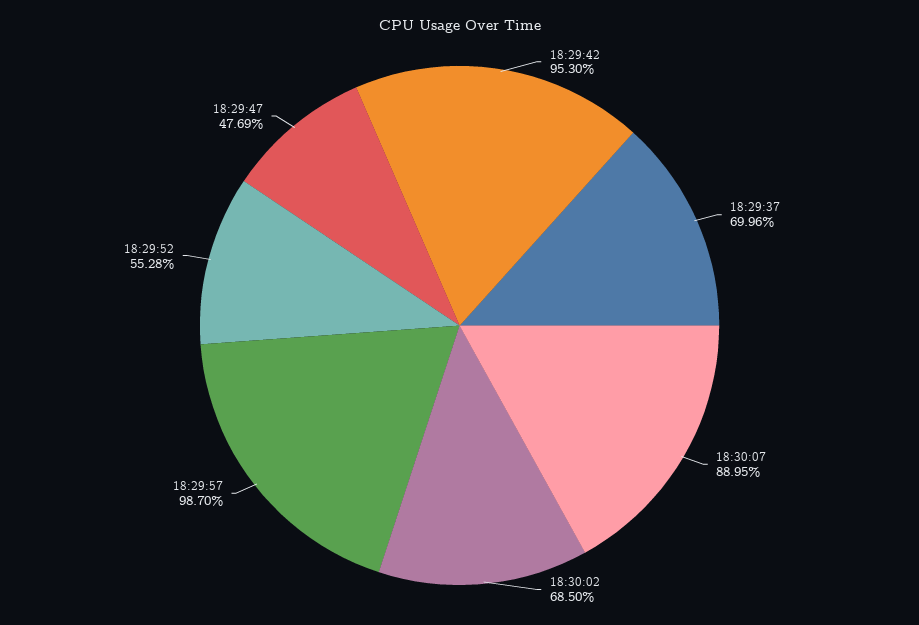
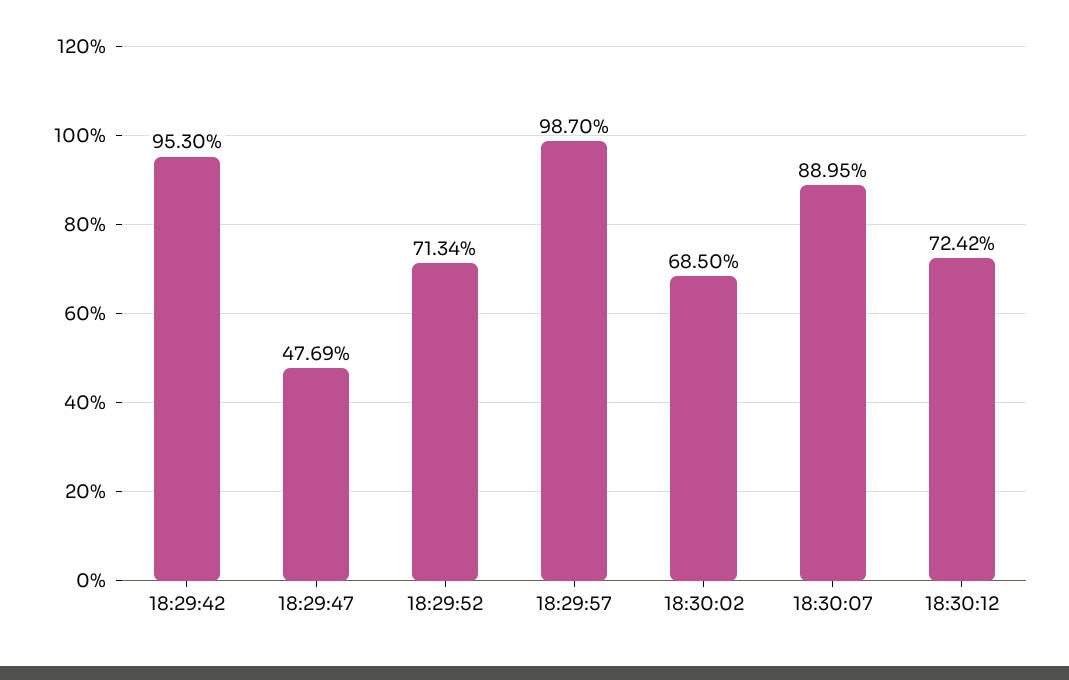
18:29:37: 69.96 -> none
18:29:52: 55.28 -> 71.34
18:30:12: none -> 72.42

